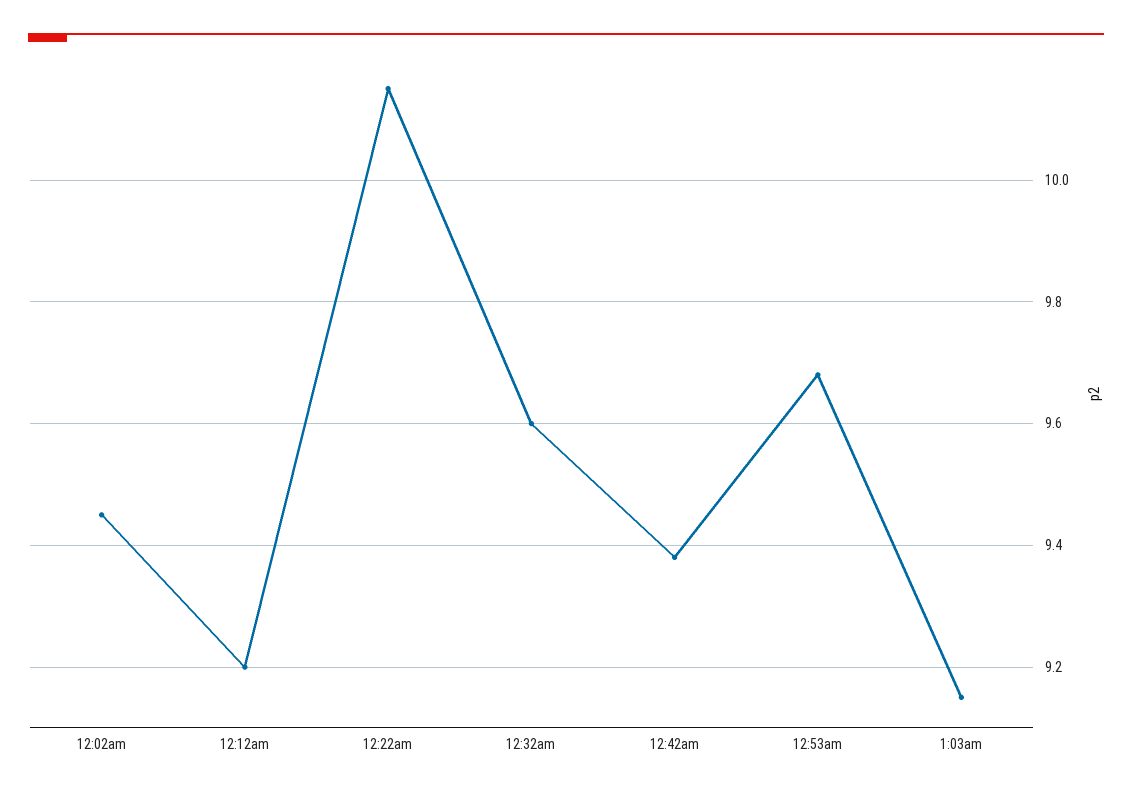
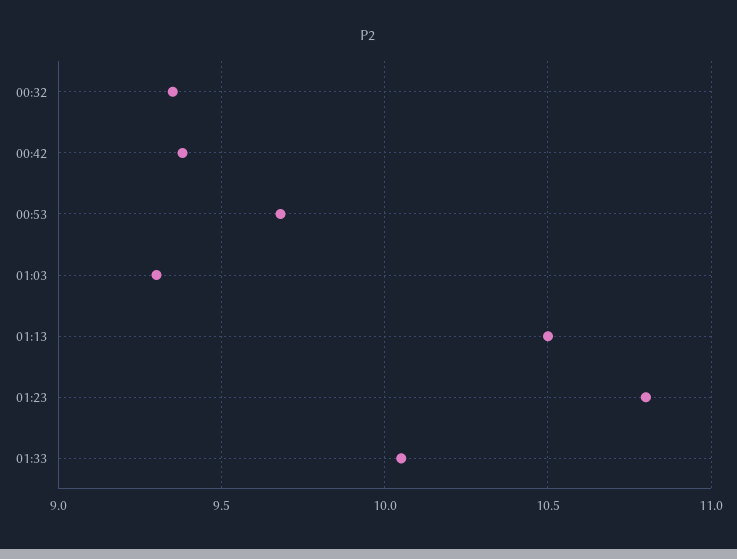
12:02am: 9.45 -> none
12:12am: 9.2 -> none
12:22am: 10.15 -> none
12:32am: 9.6 -> 9.35
1:03am: 9.15 -> 9.3
01:13: none -> 10.5
01:23: none -> 10.8
01:33: none -> 10.05

